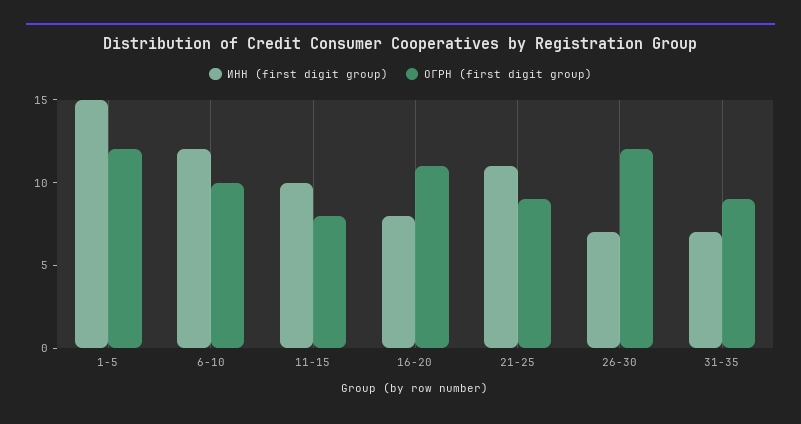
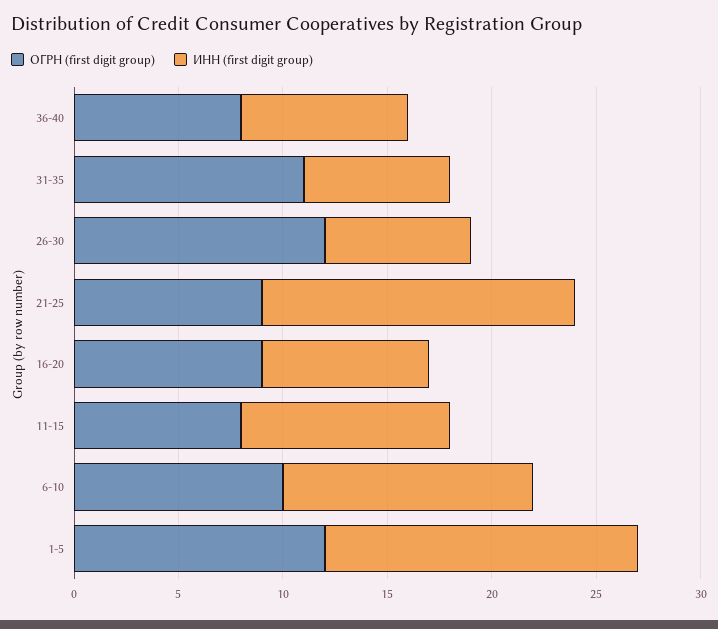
ОГРН (first digit group), 16-20: 11 -> 9
ИНН (first digit group), 21-25: 11 -> 15
ОГРН (first digit group), 31-35: 9 -> 11
ОГРН (first digit group), 36-40: none -> 8
ИНН (first digit group), 36-40: none -> 8

